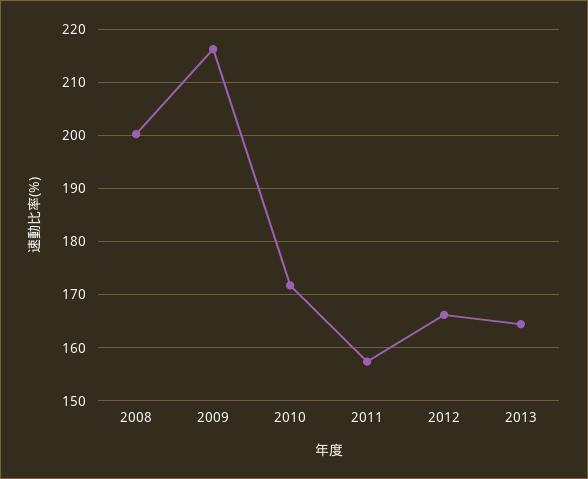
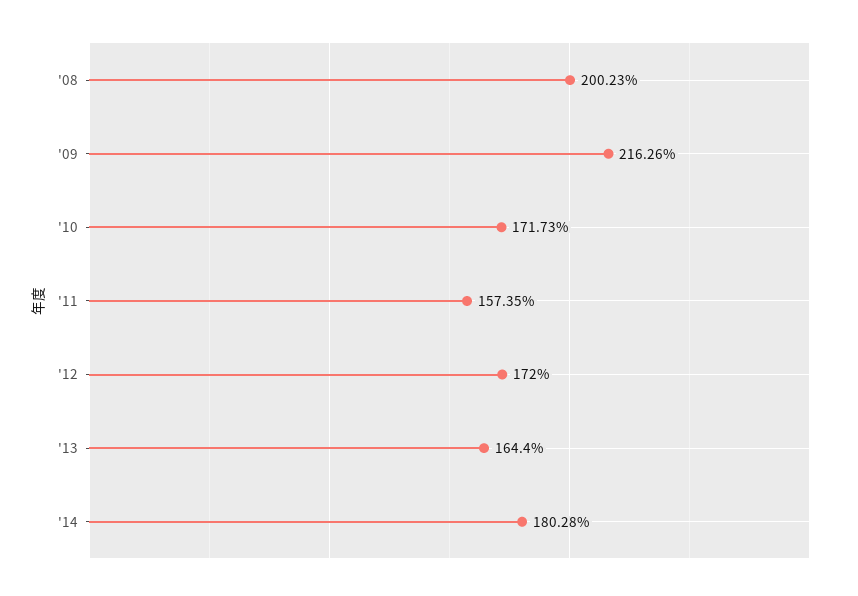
2012: 166 -> 172
'14: none -> 180.28

